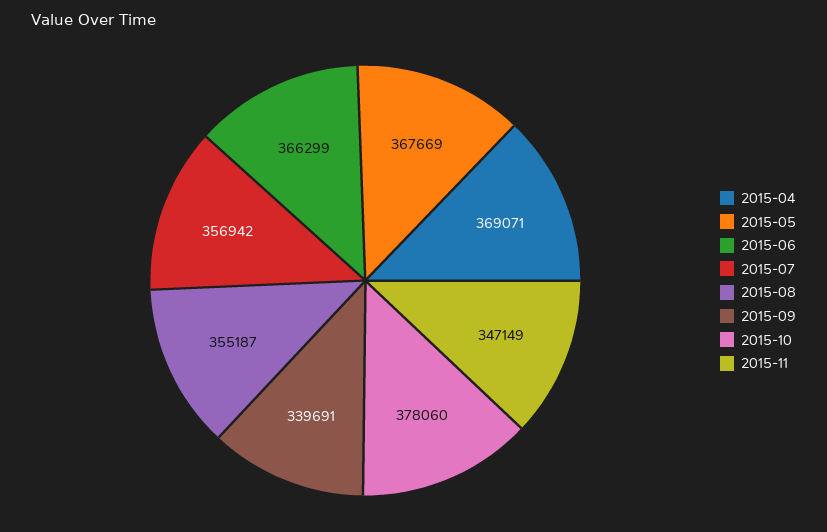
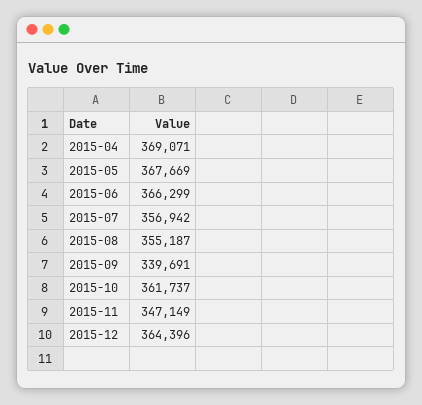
2015-10: 378060 -> 361737
2015-12: none -> 364396

